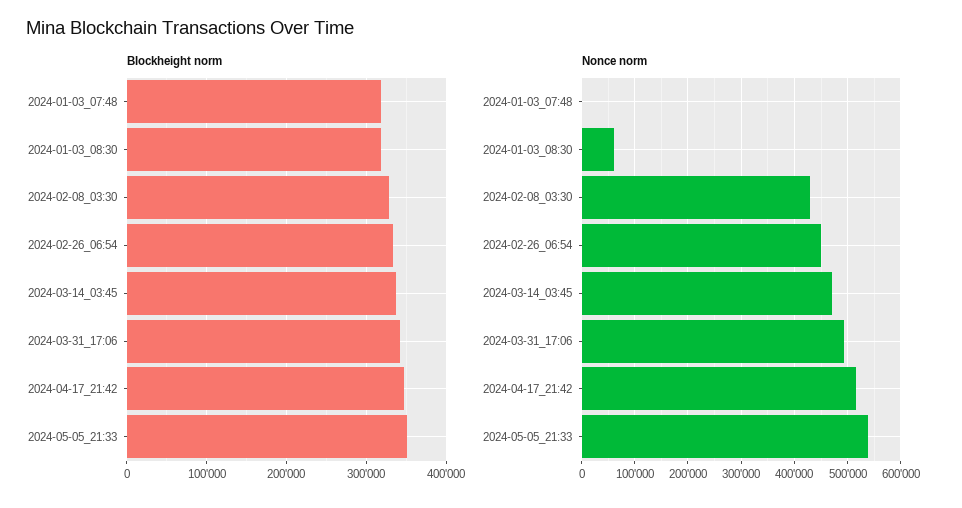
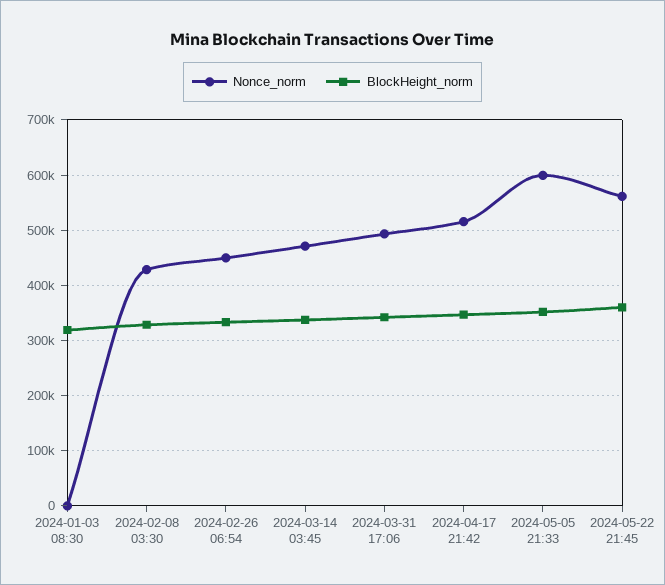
Blockheight norm, 2024-01-03_07:48: 320000 -> none
Nonce norm, 2024-01-03_07:48: 0 -> none
Nonce norm, 2024-01-03_08:30: 60000 -> 0
Nonce norm, 2024-05-05_21:33: 540000 -> 600000
Nonce norm, 2024-05-22 21:45: none -> 560000
Blockheight norm, 2024-05-22 21:45: none -> 360000

